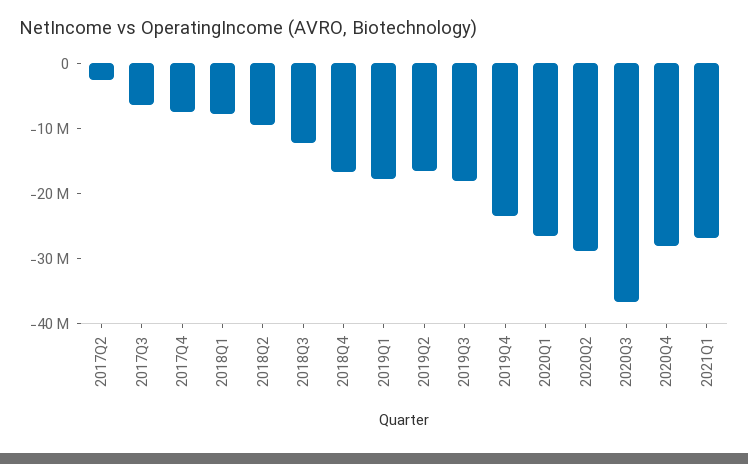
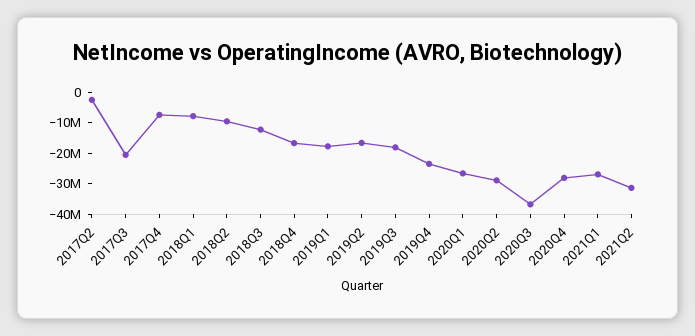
2017Q3: -6000000 -> -20000000
2021Q2: none -> -30000000

